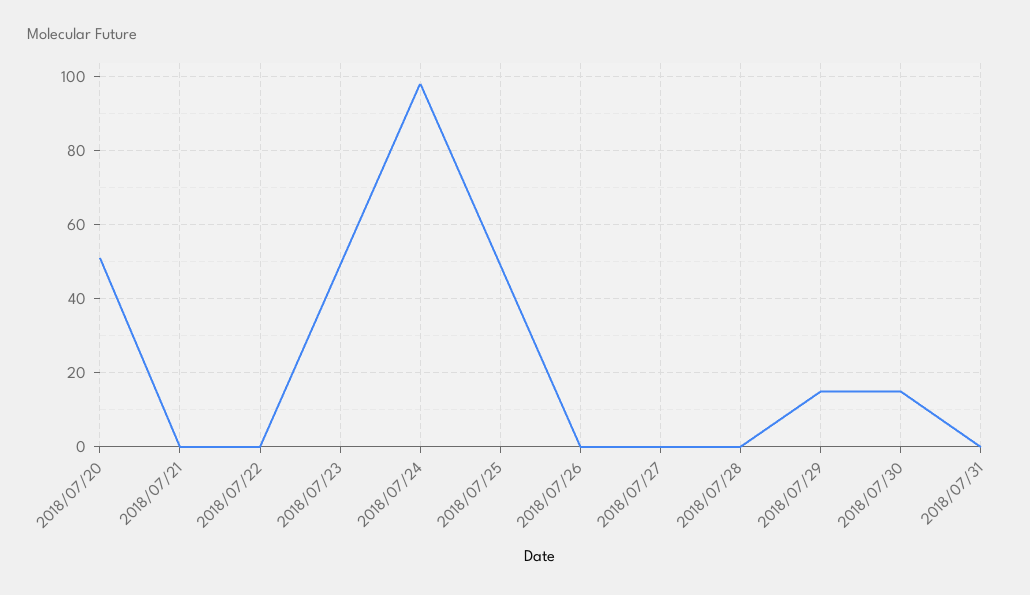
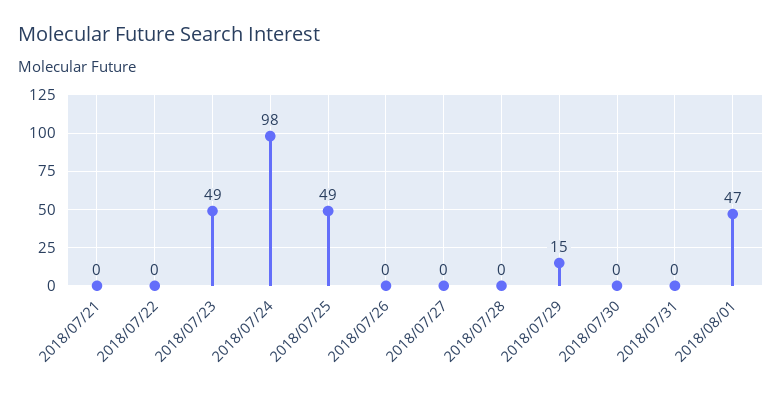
2018/07/20: 50 -> none
2018/07/30: 15 -> 0
2018/08/01: none -> 47

